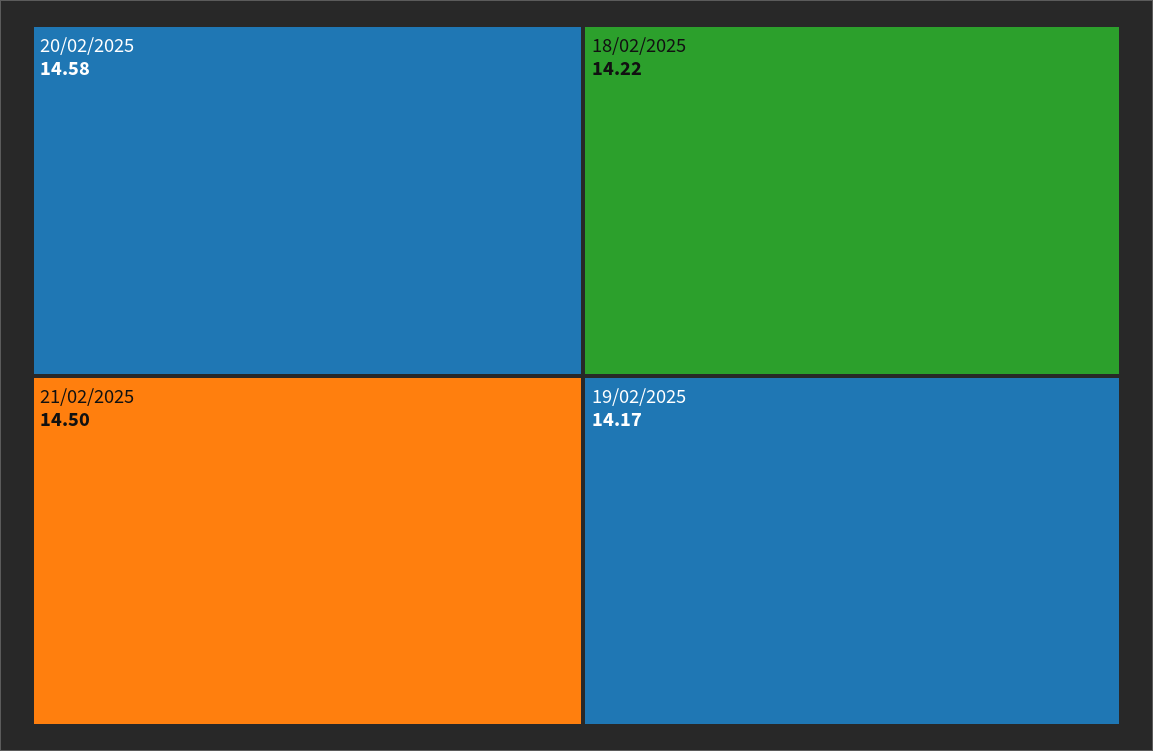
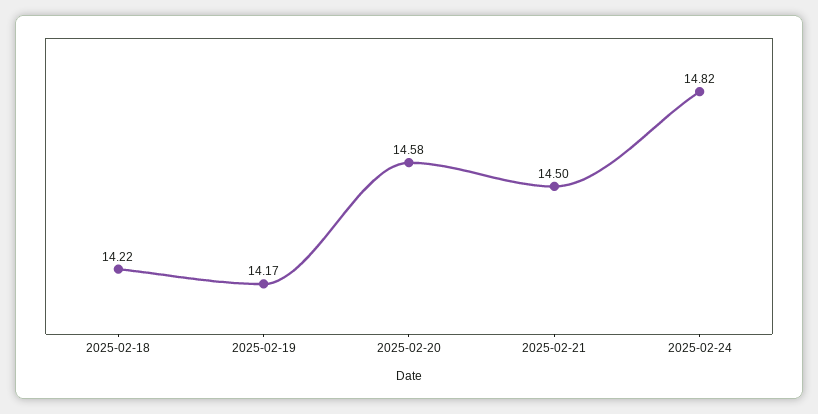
2025-02-24: none -> 14.82

